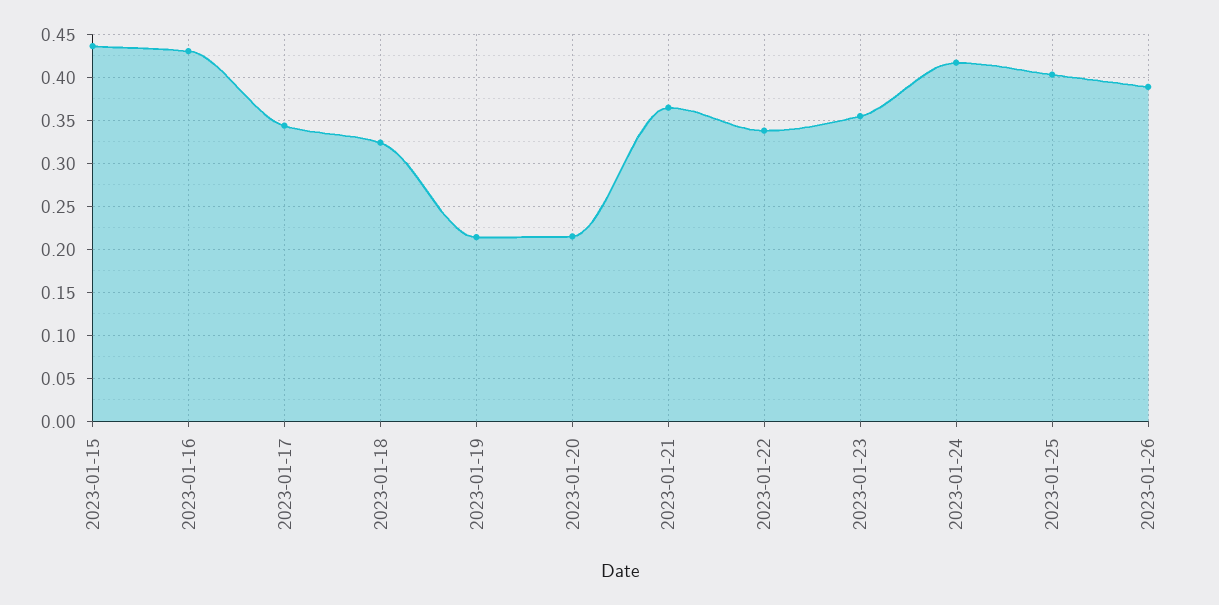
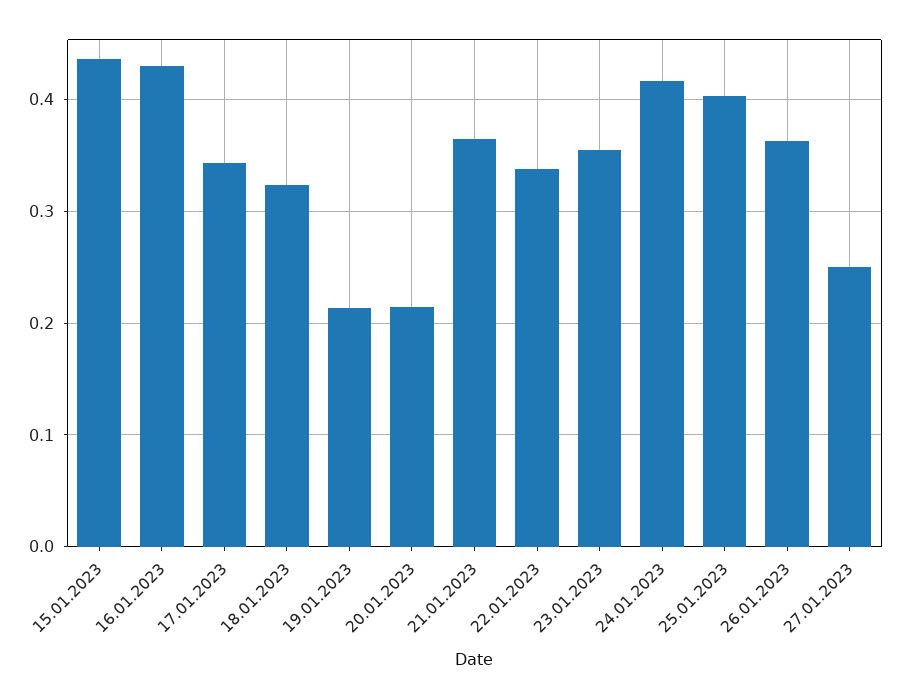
2023-01-26: 0.39 -> 0.36
27.01.2023: none -> 0.25

